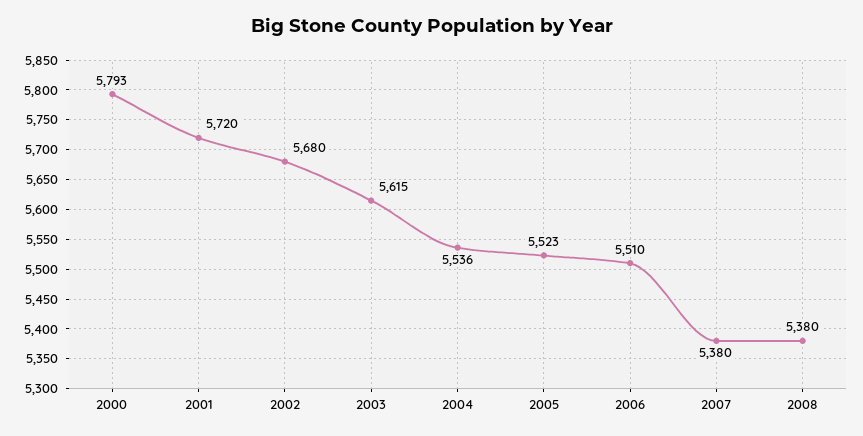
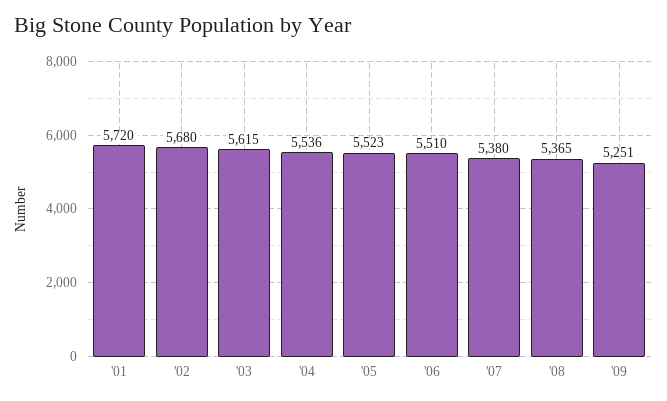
2000: 5793 -> none
2008: 5380 -> 5365
'09: none -> 5251

